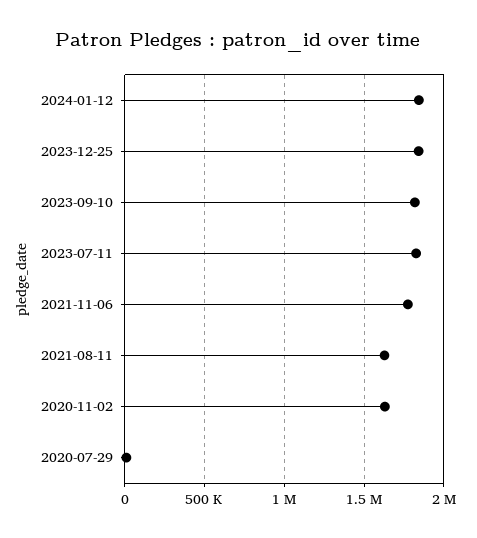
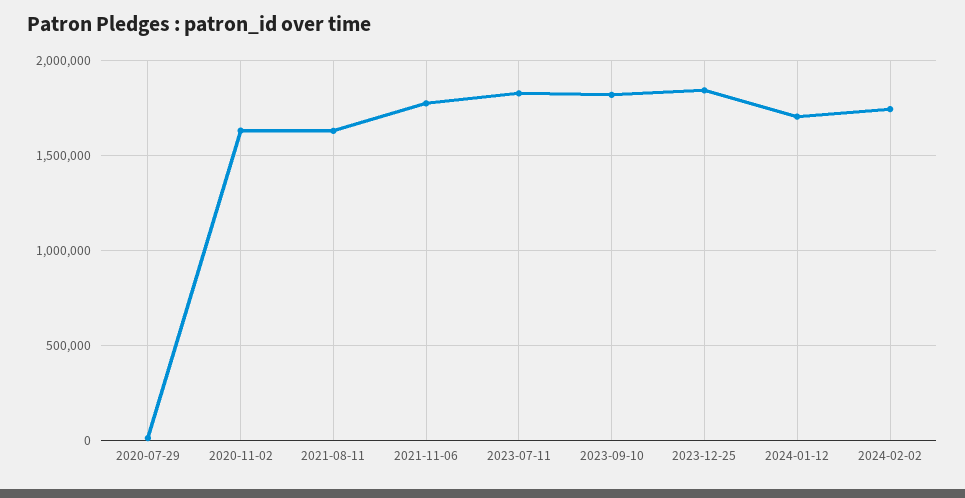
2024-01-12: 1850000 -> 1700000
2024-02-02: none -> 1750000

